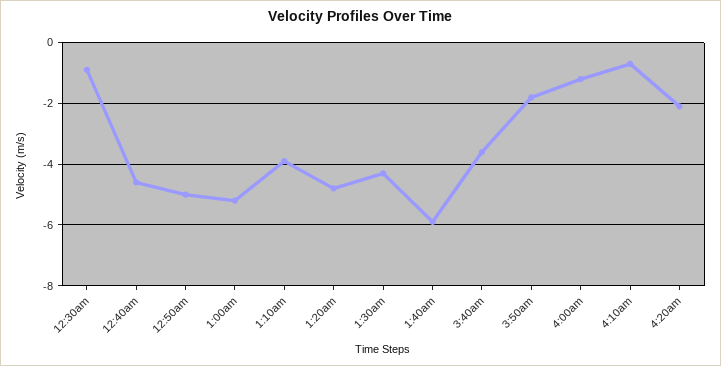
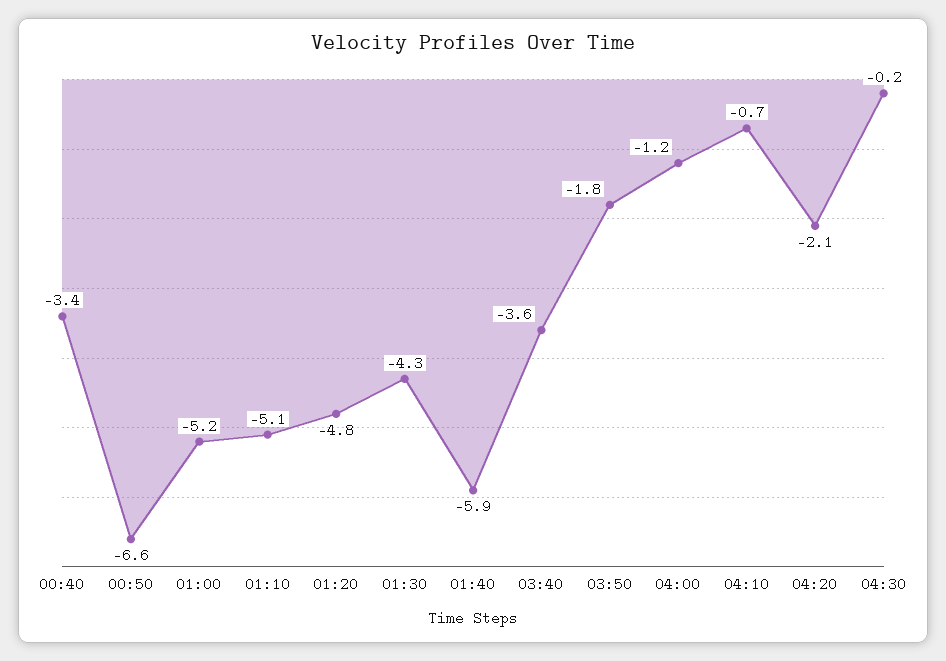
12:30am: -1 -> none
12:40am: -4.5 -> -3.4
12:50am: -5 -> -6.6
1:10am: -4 -> -5.1
04:30: none -> -0.2

